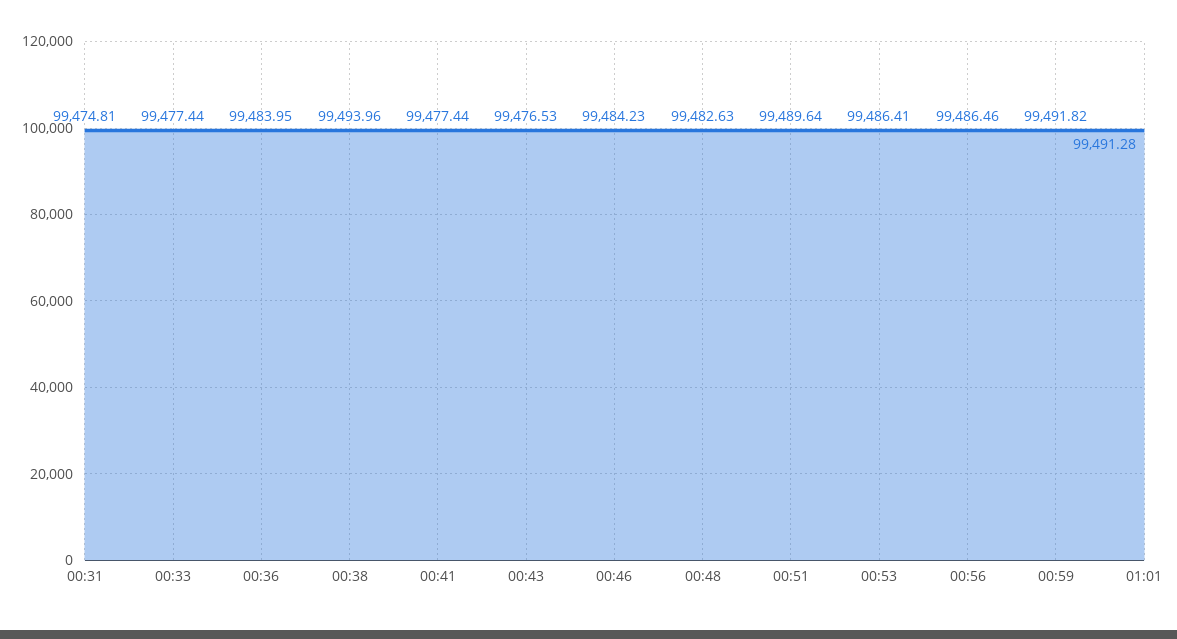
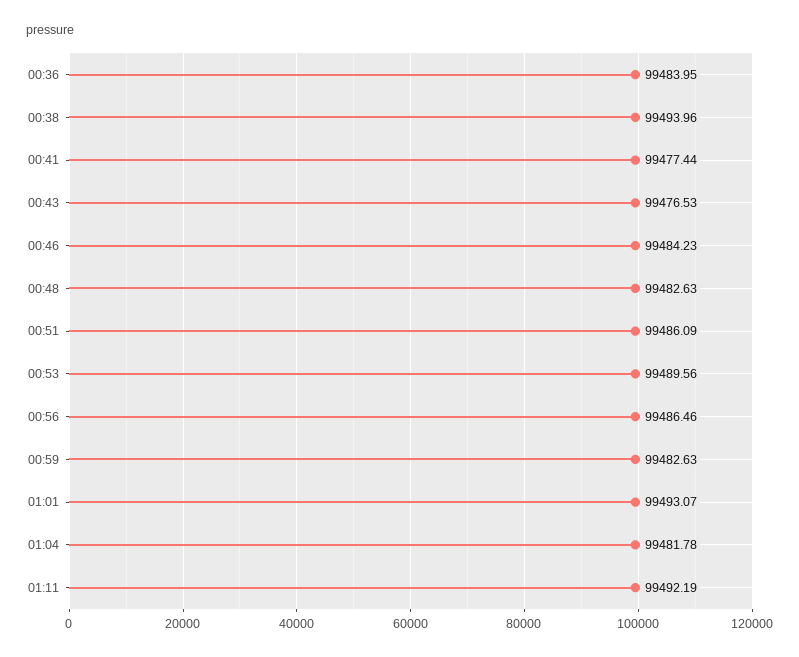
00:31: 99474.81 -> none
00:33: 99477.44 -> none
00:51: 99489.64 -> 99486.09
00:53: 99486.41 -> 99489.56
00:59: 99491.82 -> 99482.63
01:01: 99491.28 -> 99493.07
01:04: none -> 99481.78
01:11: none -> 99492.19

